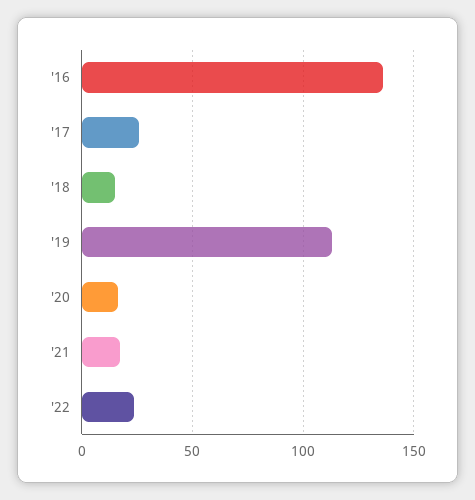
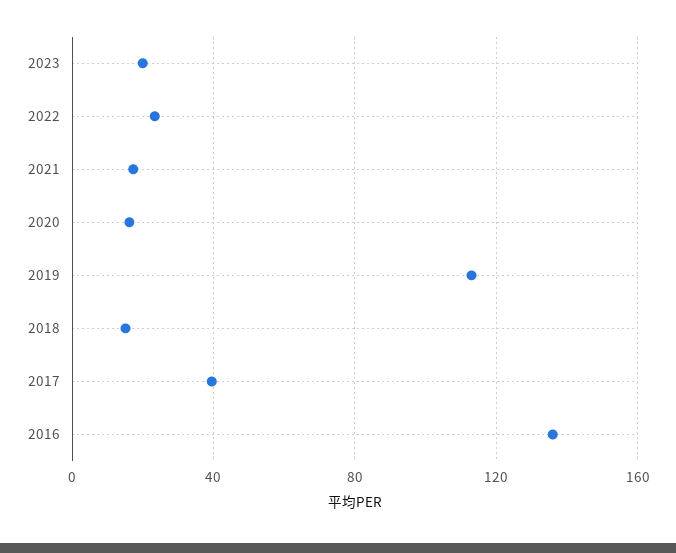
'17: 25 -> 40
2023: none -> 20

